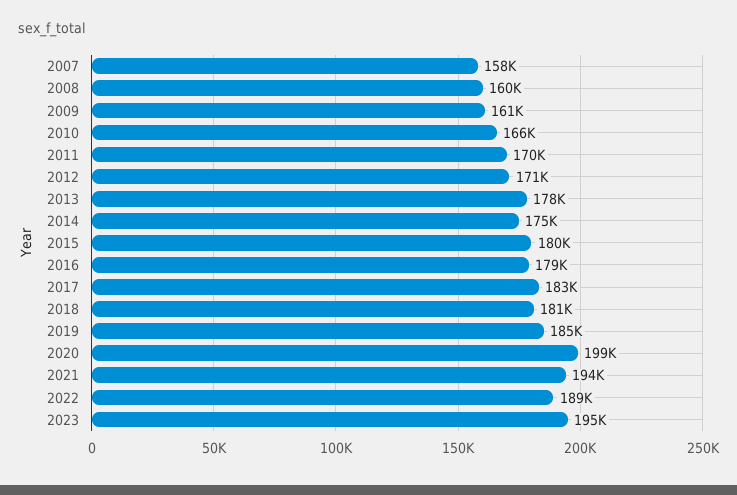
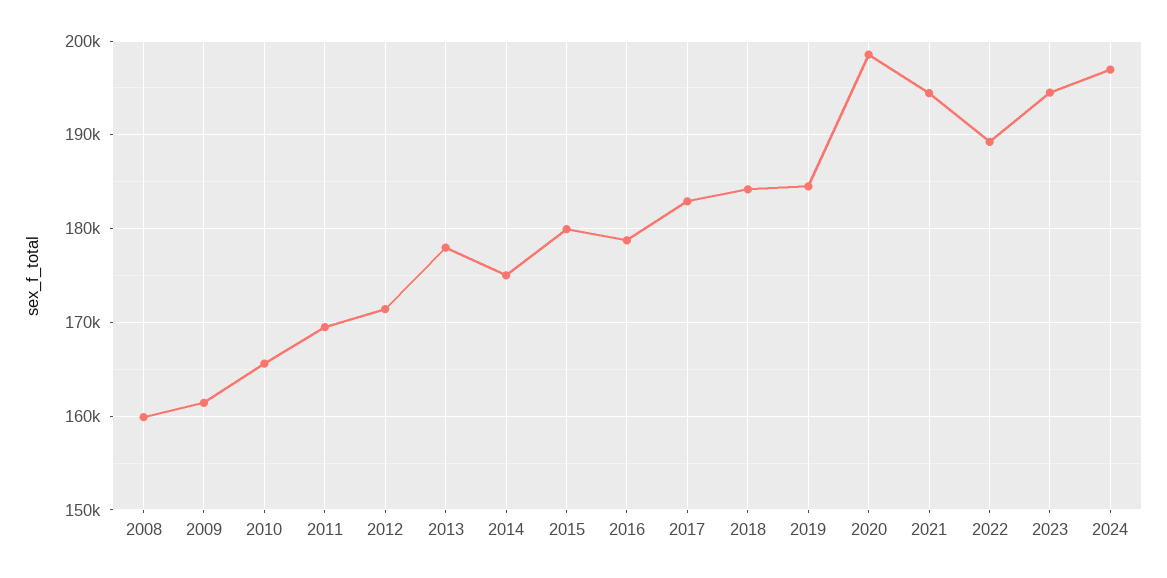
2007: 158000 -> none
2018: 181000 -> 184000
2024: none -> 197000

